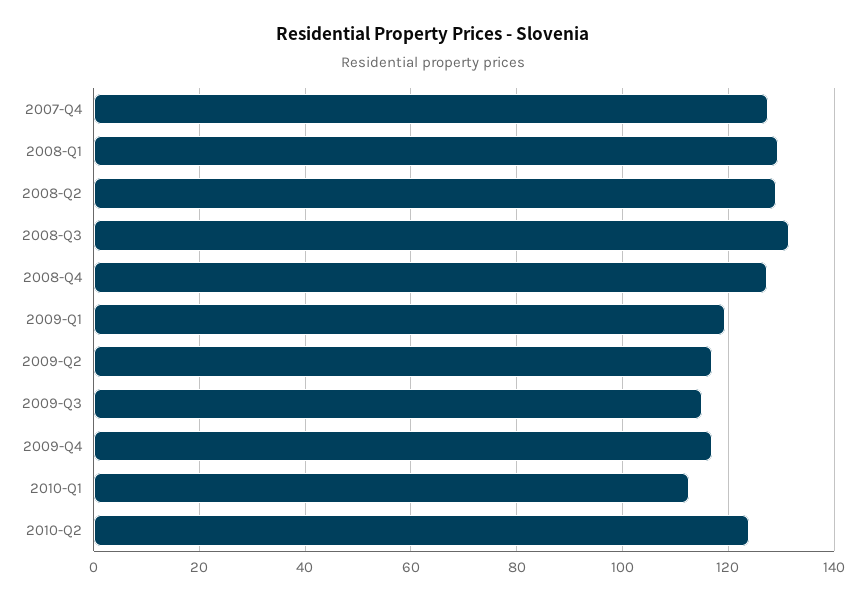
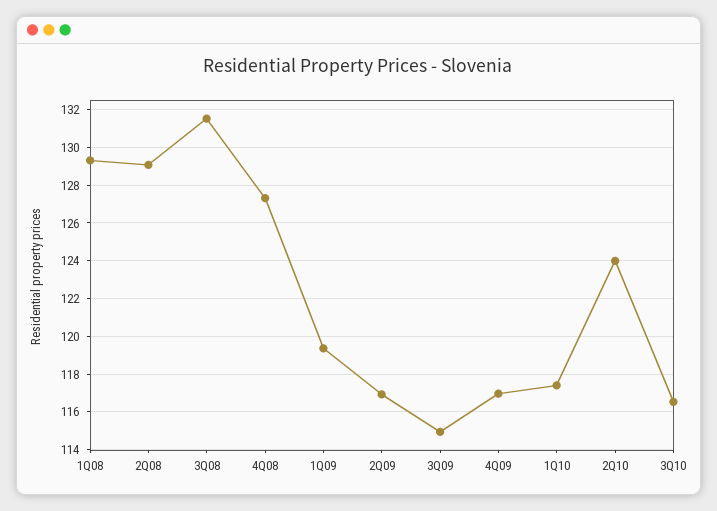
2007-Q4: 128 -> none
2010-Q1: 112 -> 117.5
3Q10: none -> 116.5

